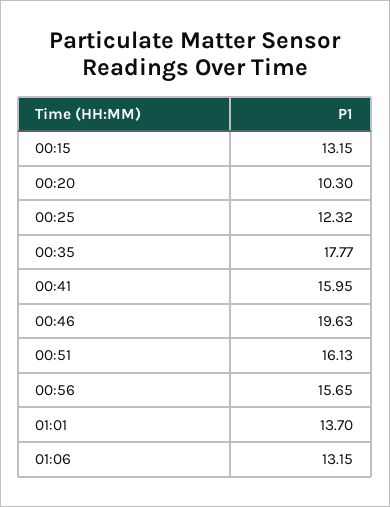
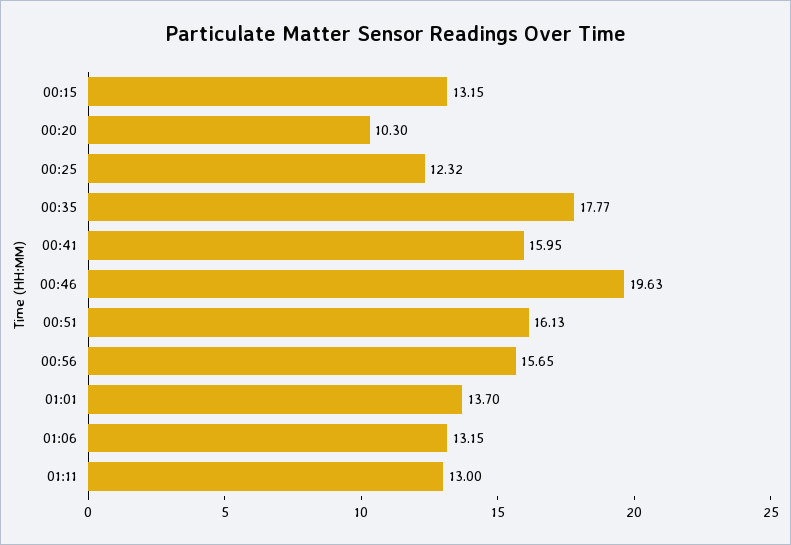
01:11: none -> 13

